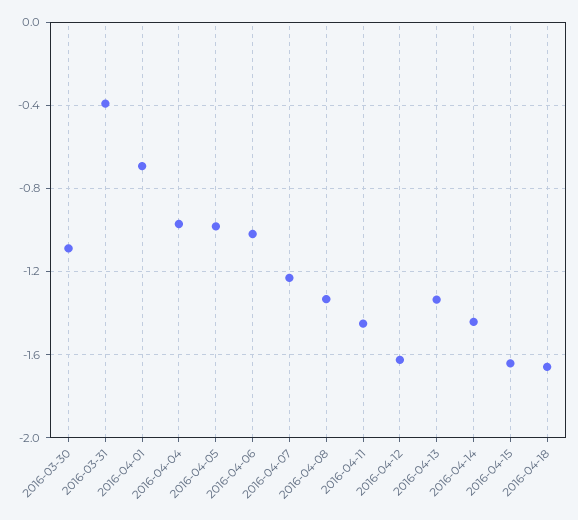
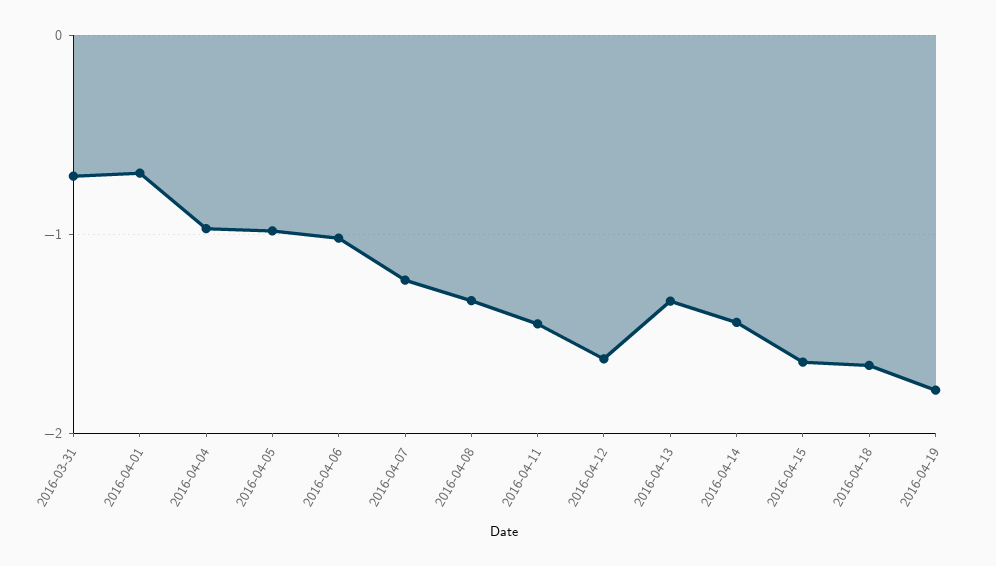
2016-03-30: -1.1 -> none
2016-03-31: -0.4 -> -0.7
2016-04-19: none -> -1.8

